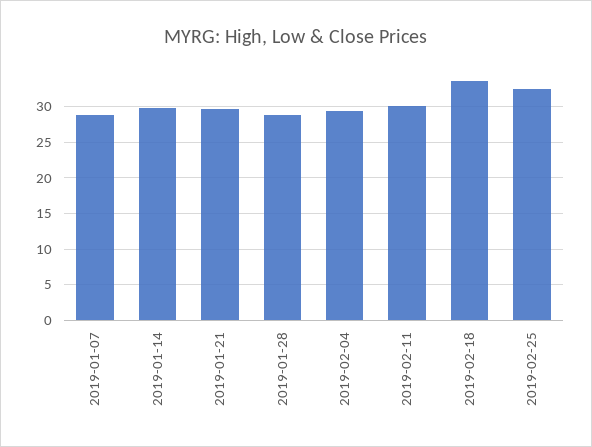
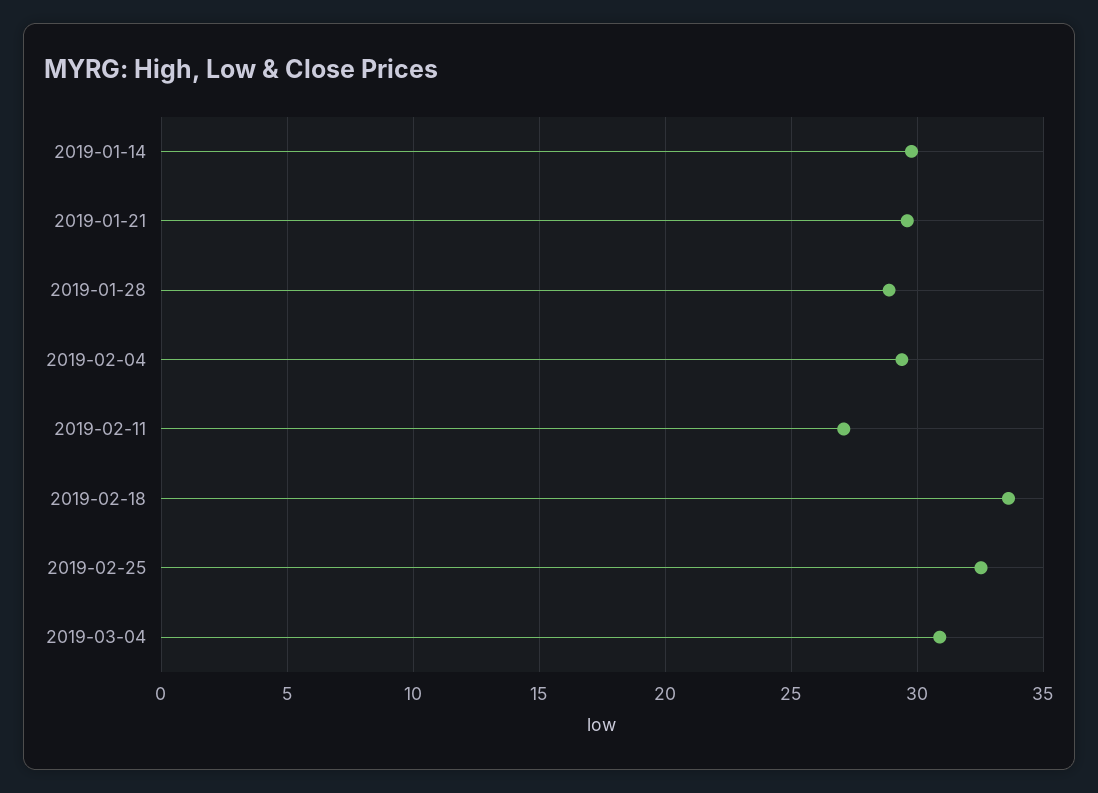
2019-01-07: 29 -> none
2019-02-11: 30 -> 27
2019-03-04: none -> 31

